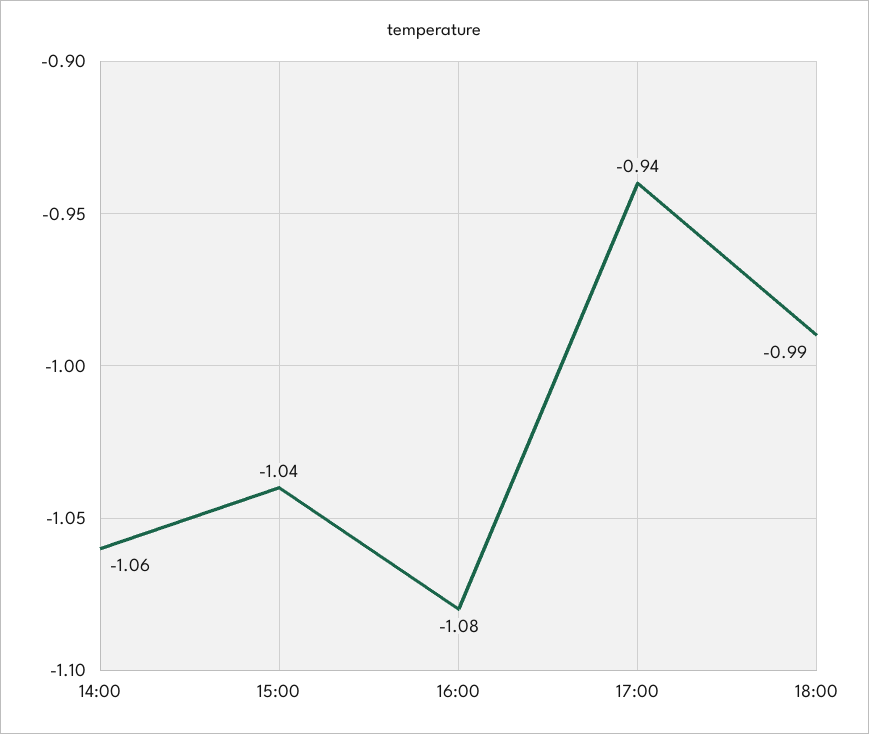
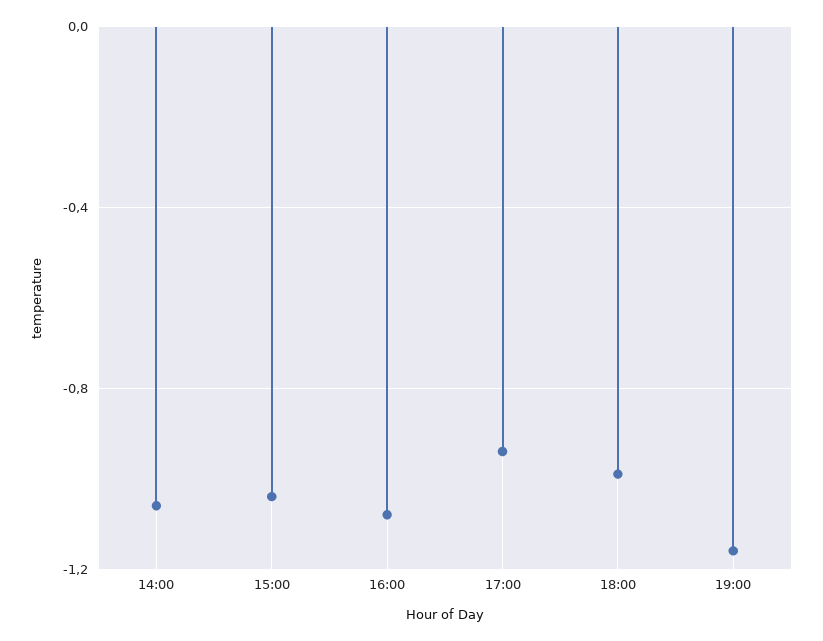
19:00: none -> -1.15

